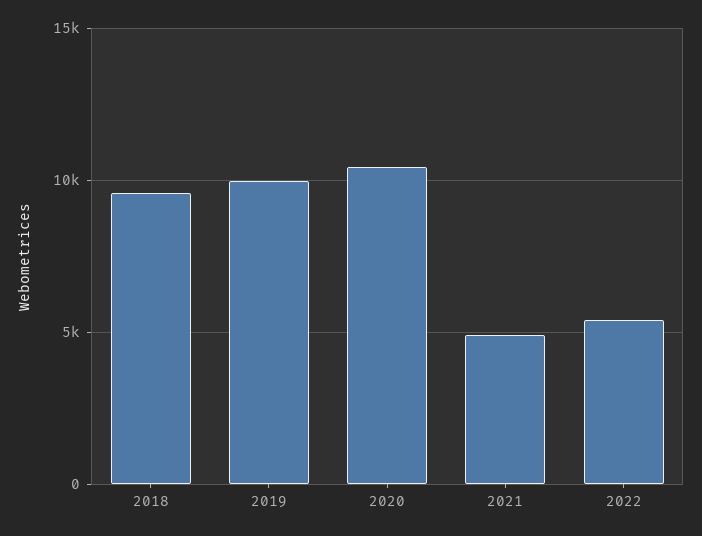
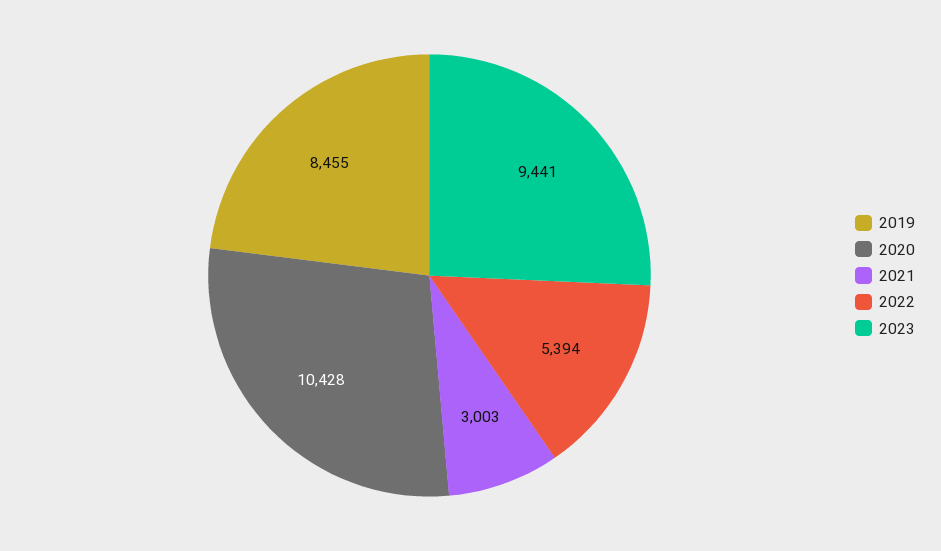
2018: 9500 -> none
2019: 10000 -> 8455
2021: 5000 -> 3003
2023: none -> 9441

